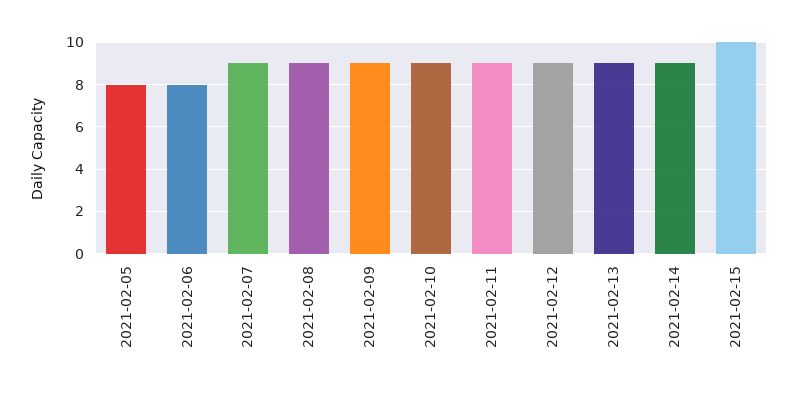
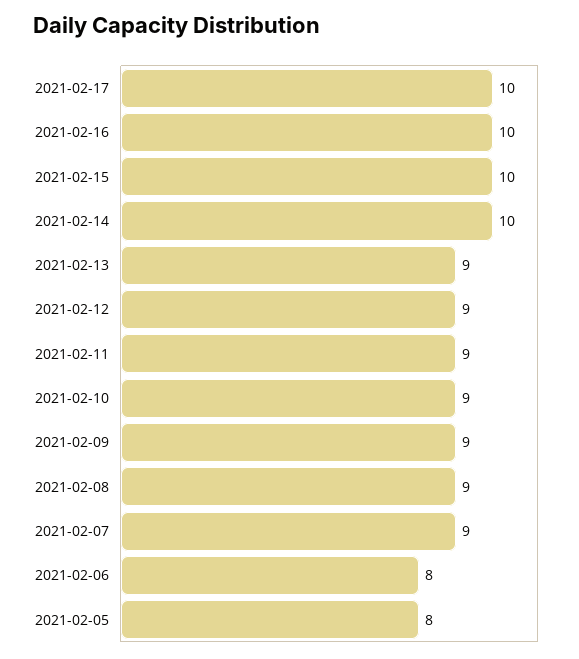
2021-02-14: 9 -> 10
2021-02-17: none -> 10
2021-02-16: none -> 10

